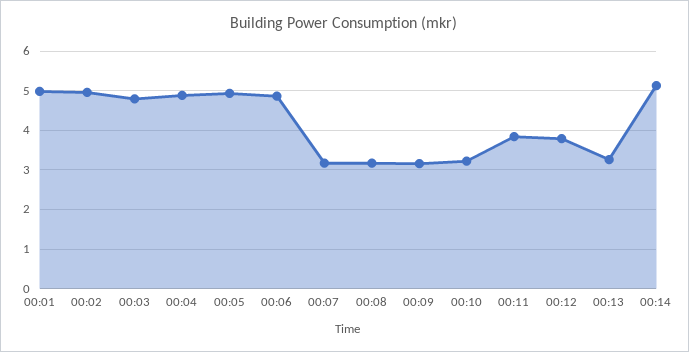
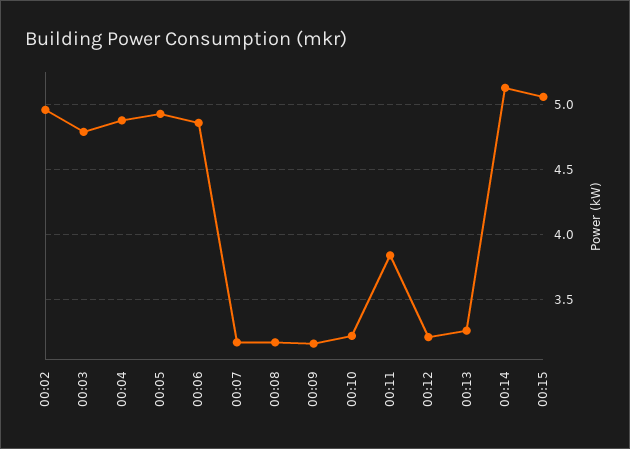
00:01: 5 -> none
00:12: 3.8 -> 3.2
00:15: none -> 5.05

